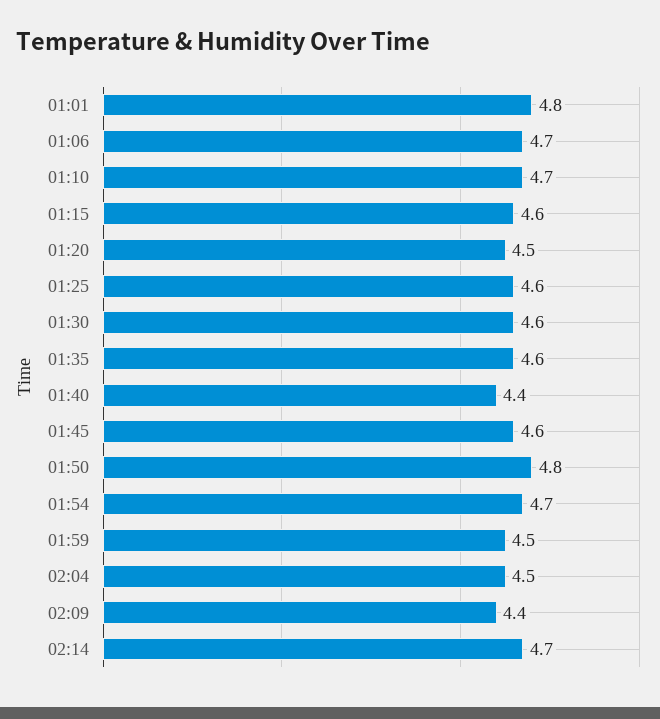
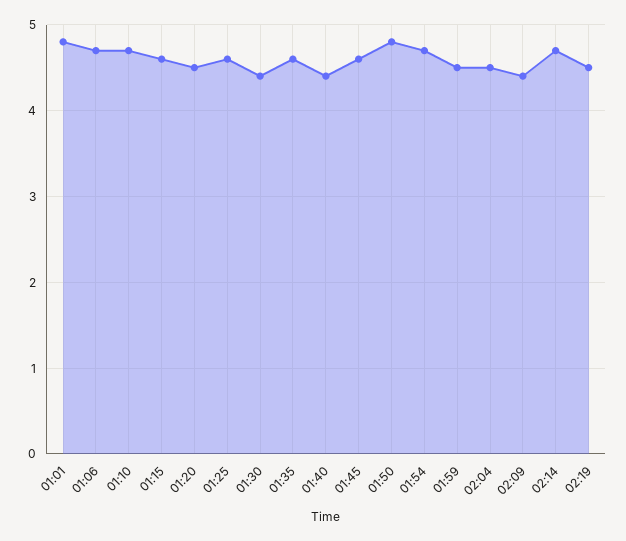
01:30: 4.6 -> 4.4
02:19: none -> 4.5

